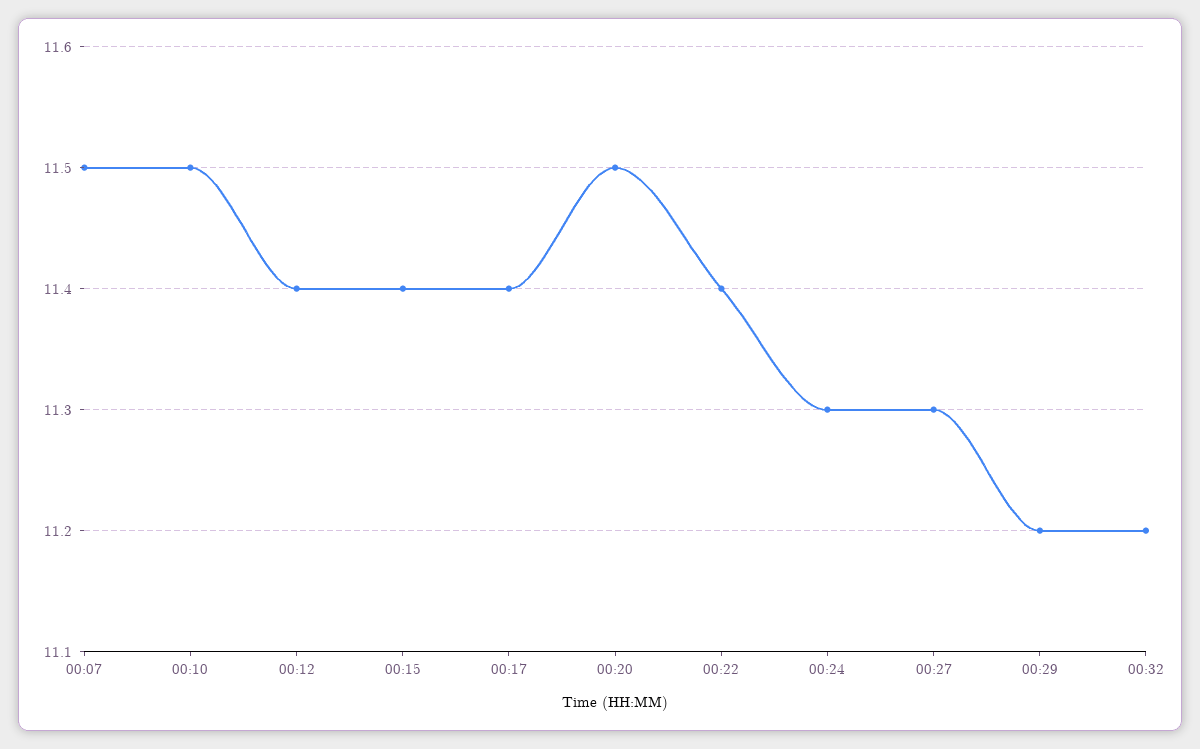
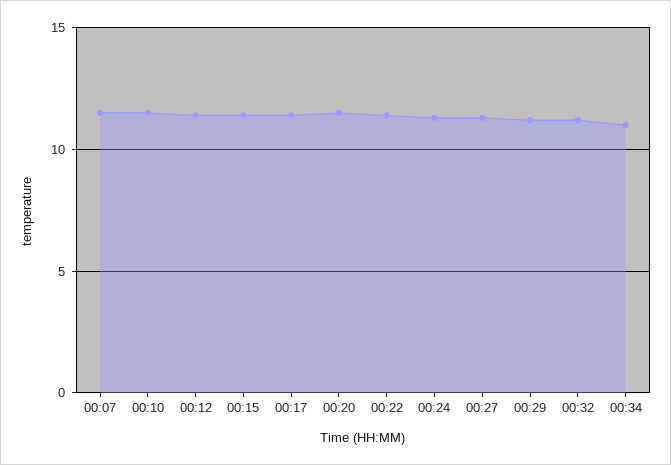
00:34: none -> 11

